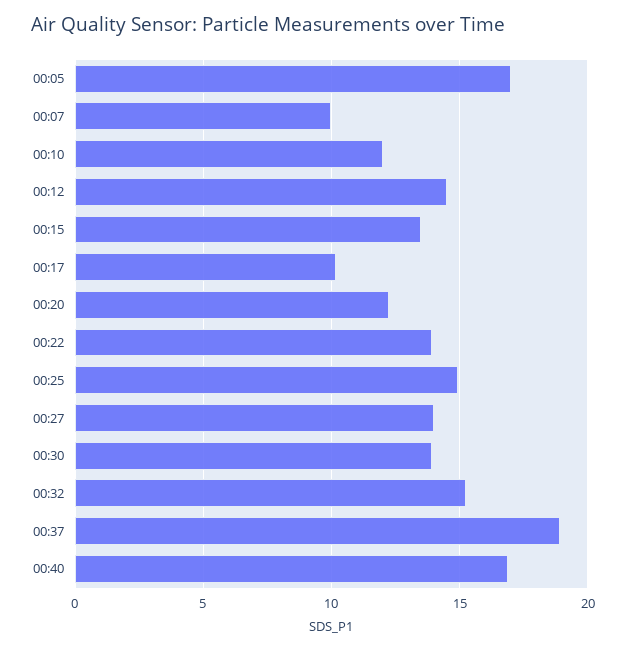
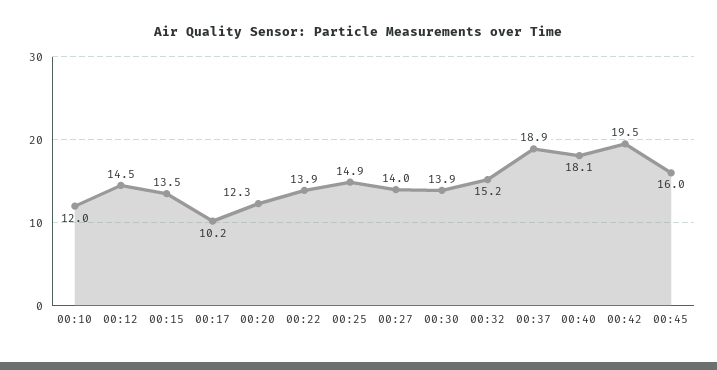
00:05: 17 -> none
00:07: 10 -> none
00:40: 17 -> 18.1
00:42: none -> 19.5
00:45: none -> 16

